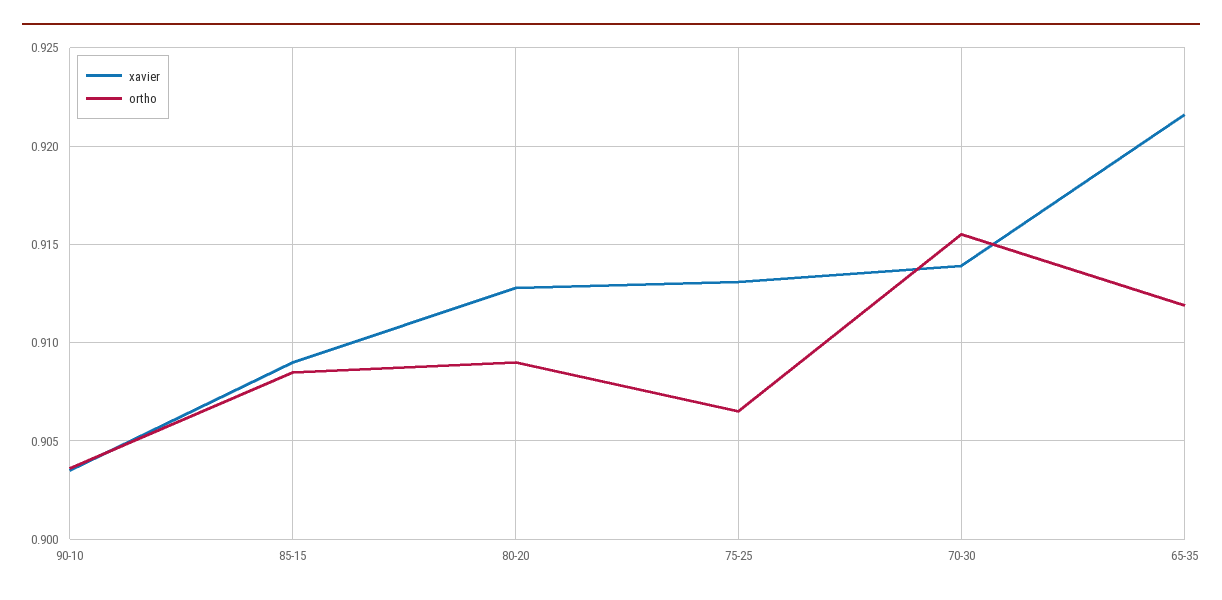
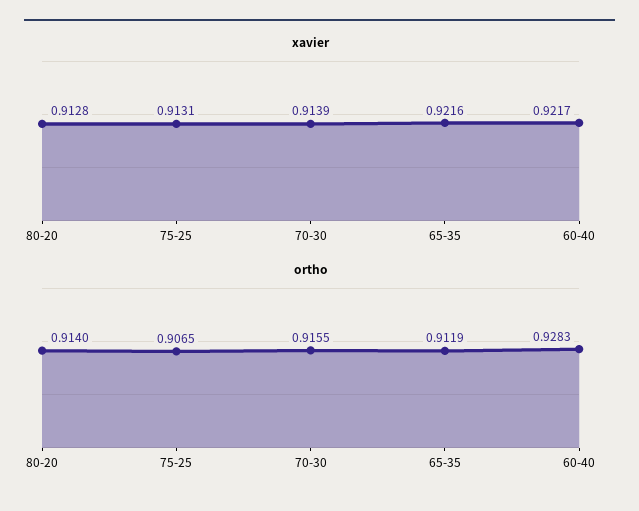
xavier, 90-10: 0.9035 -> none
ortho, 90-10: 0.9035 -> none
xavier, 85-15: 0.909 -> none
ortho, 85-15: 0.9085 -> none
ortho, 80-20: 0.909 -> 0.914
xavier, 60-40: none -> 0.9217
ortho, 60-40: none -> 0.9283

